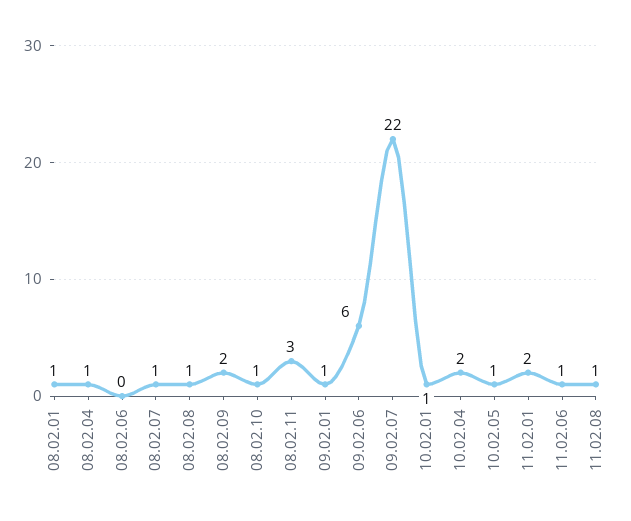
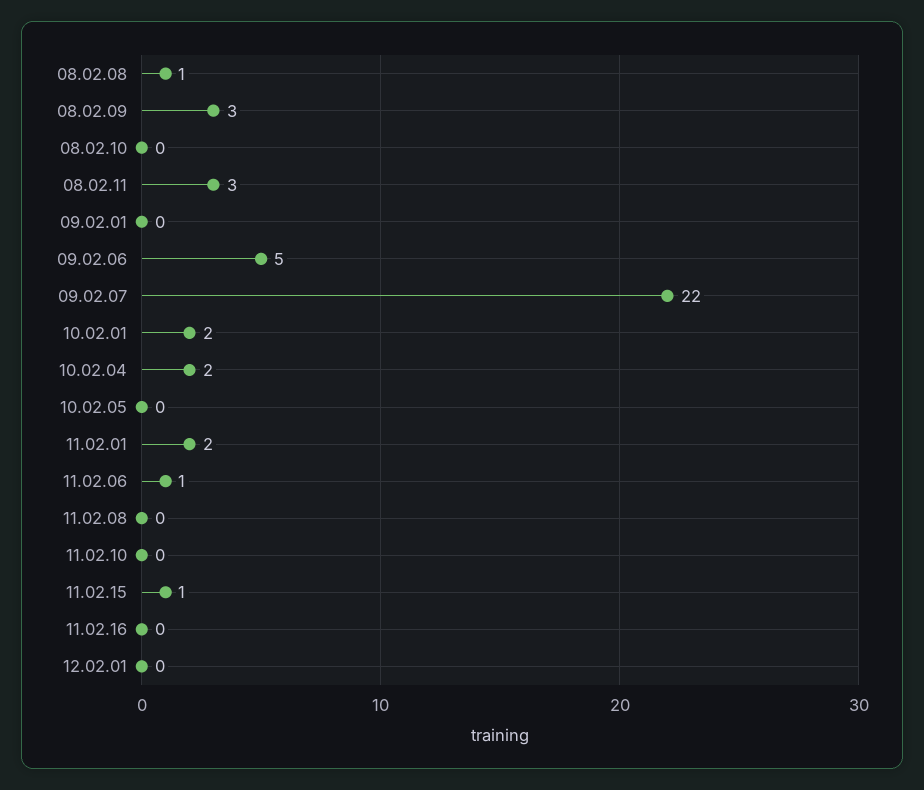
08.02.01: 1 -> none
08.02.04: 1 -> none
08.02.06: 0 -> none
08.02.07: 1 -> none
08.02.09: 2 -> 3
08.02.10: 1 -> 0
09.02.01: 1 -> 0
09.02.06: 6 -> 5
10.02.01: 1 -> 2
10.02.05: 1 -> 0
11.02.08: 1 -> 0
11.02.10: none -> 0
11.02.15: none -> 1
11.02.16: none -> 0
12.02.01: none -> 0

